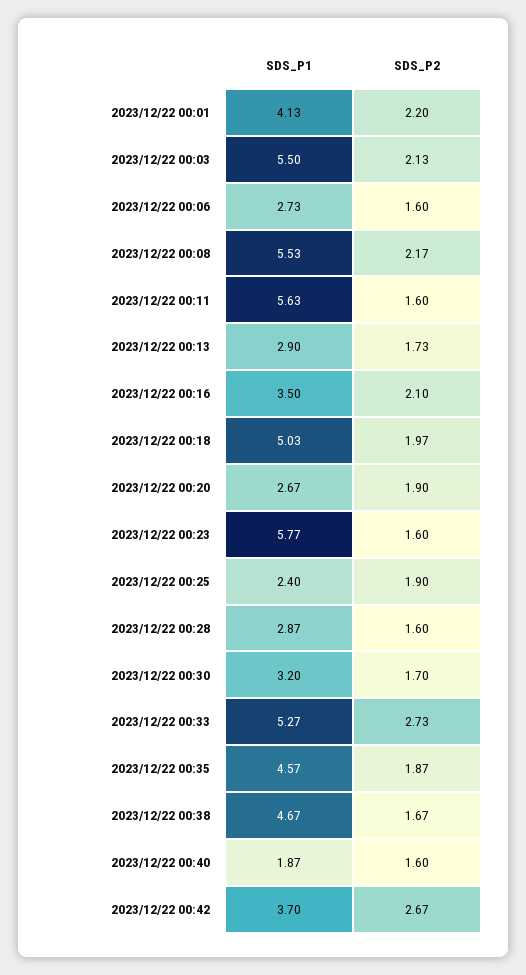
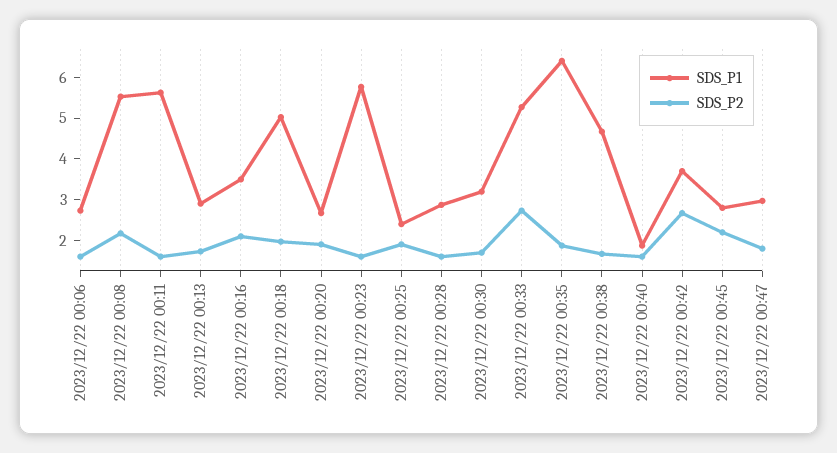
SDS_P1, 2023/12/22 00:01: 4.13 -> none
SDS_P2, 2023/12/22 00:01: 2.2 -> none
SDS_P1, 2023/12/22 00:03: 5.5 -> none
SDS_P2, 2023/12/22 00:03: 2.13 -> none
SDS_P1, 2023/12/22 00:35: 4.57 -> 6.4
SDS_P1, 2023/12/22 00:45: none -> 2.8
SDS_P2, 2023/12/22 00:45: none -> 2.2
SDS_P1, 2023/12/22 00:47: none -> 3
SDS_P2, 2023/12/22 00:47: none -> 1.8

